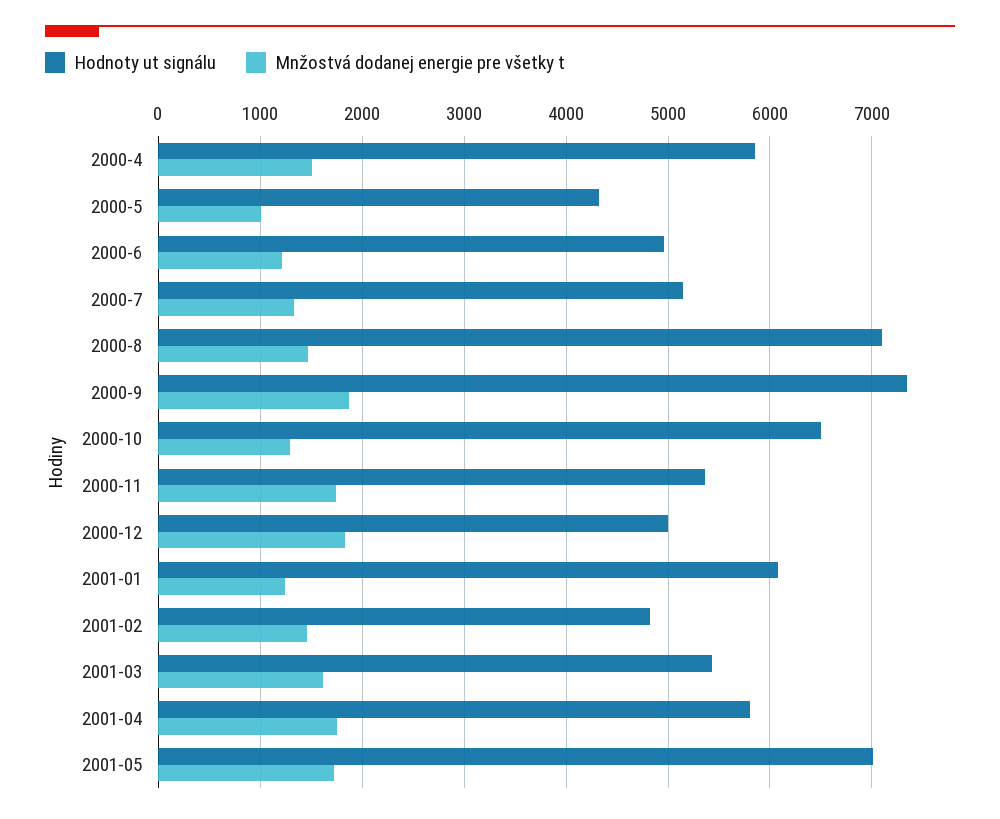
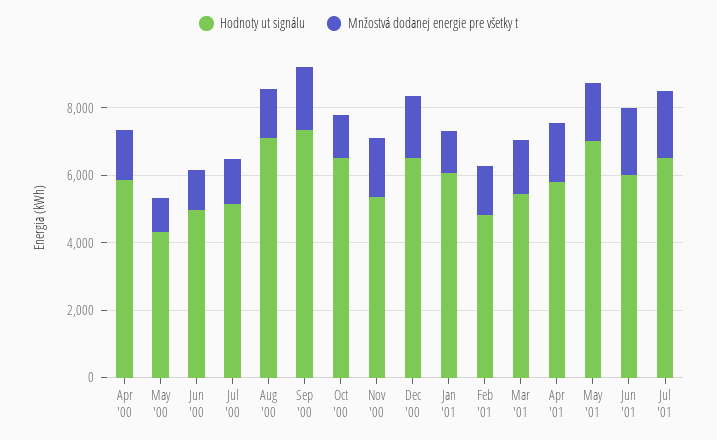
Hodnoty ut signálu, 2000-12: 5000 -> 6500
Hodnoty ut signálu, Jun '01: none -> 6000
Mnžostvá dodanej energie pre všetky t, Jun '01: none -> 2000
Hodnoty ut signálu, Jul '01: none -> 6500
Mnžostvá dodanej energie pre všetky t, Jul '01: none -> 2000

